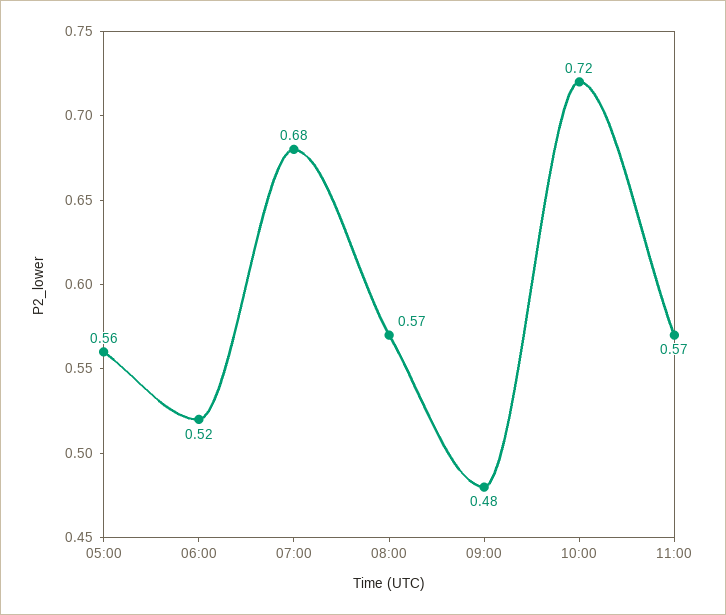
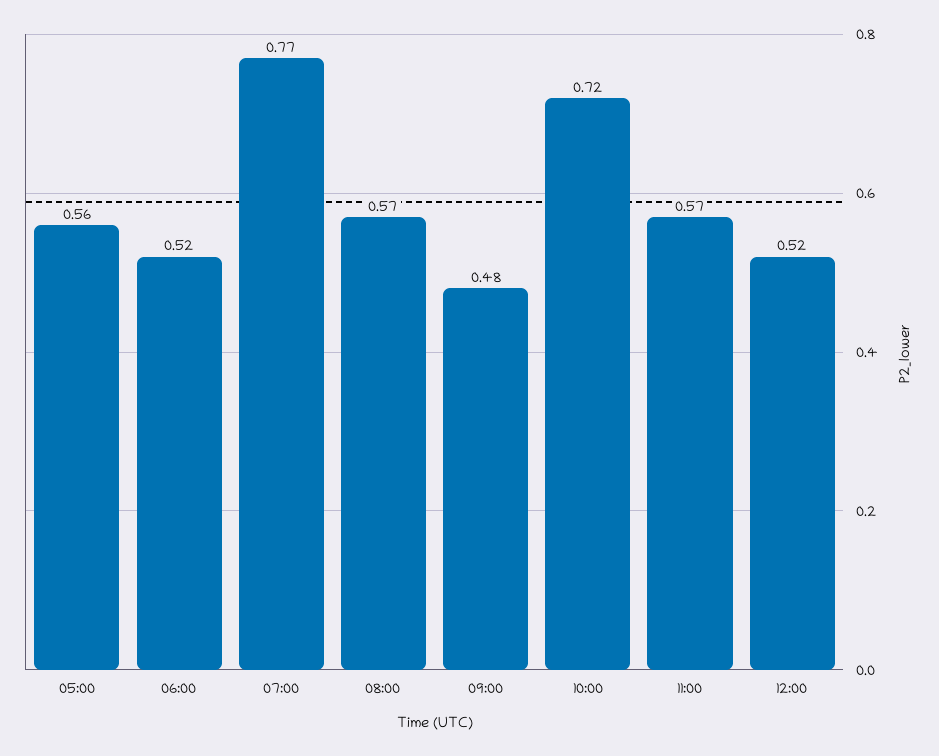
07:00: 0.68 -> 0.77
12:00: none -> 0.52

